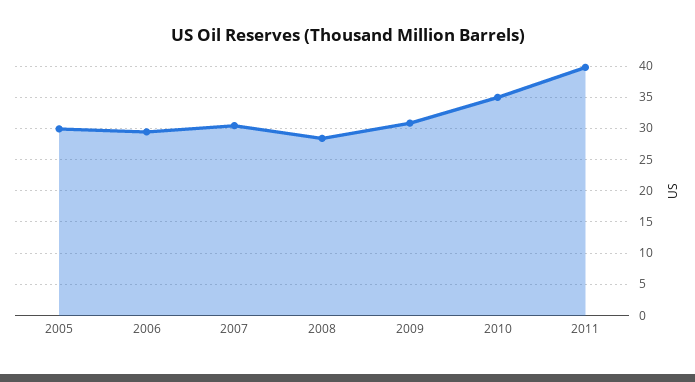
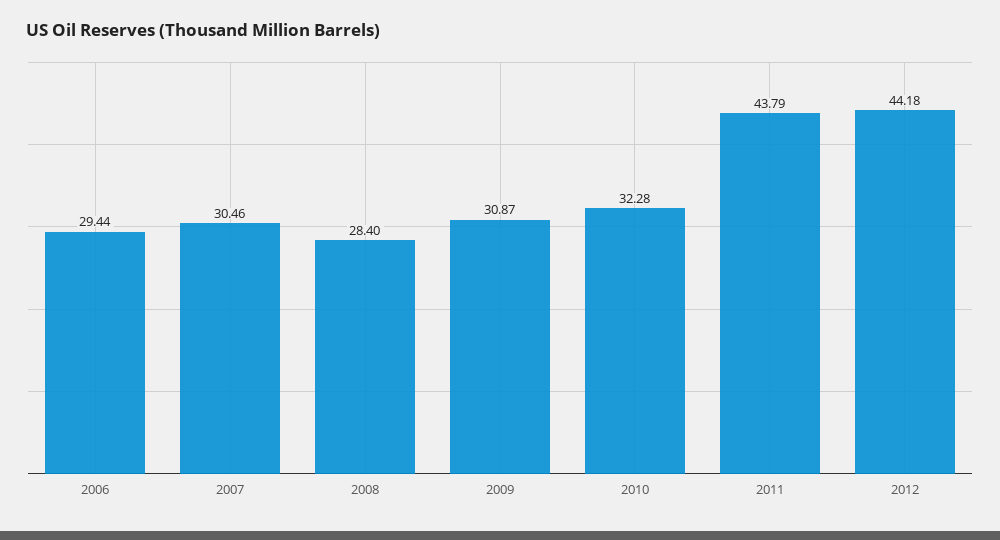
2005: 30 -> none
2010: 35 -> 32.28
2011: 40 -> 43.79
2012: none -> 44.18

